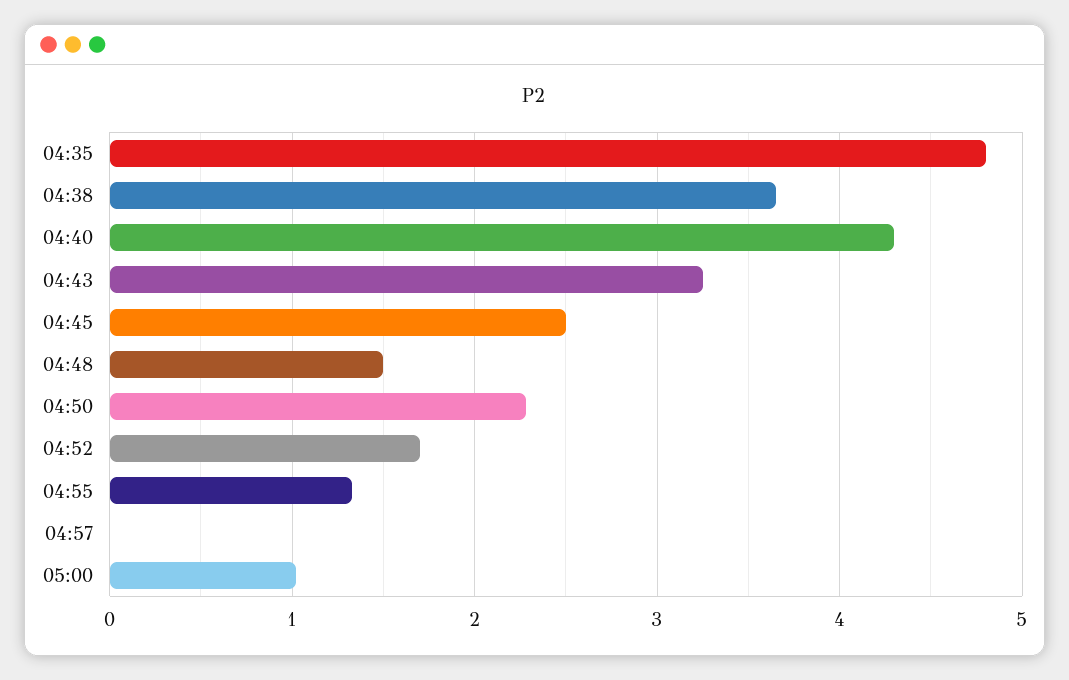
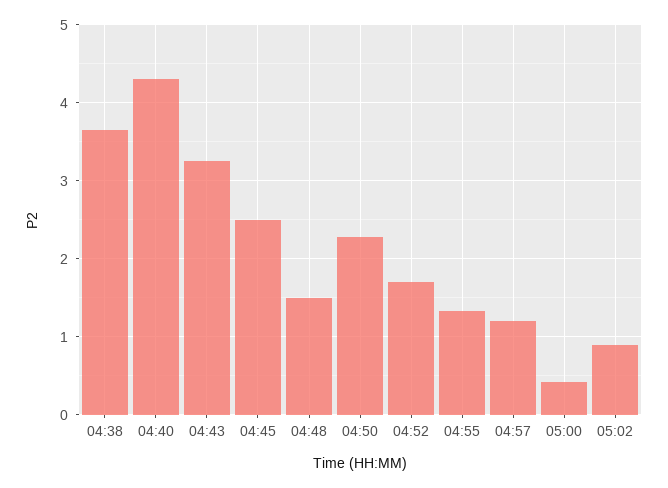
04:35: 4.8 -> none
04:57: 0 -> 1.2
05:00: 1 -> 0.4
05:02: none -> 0.9

